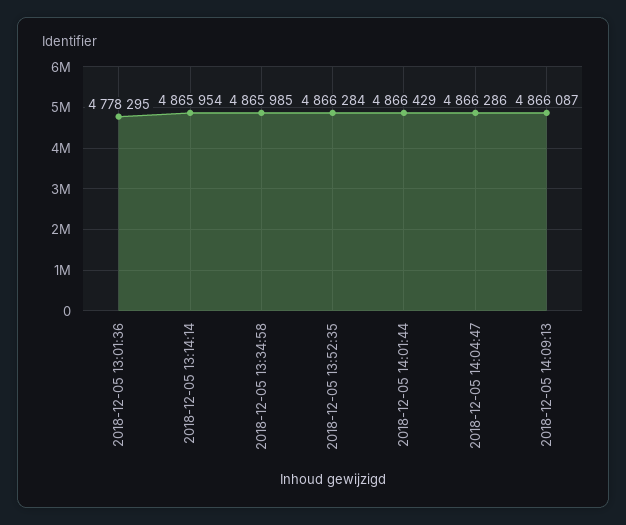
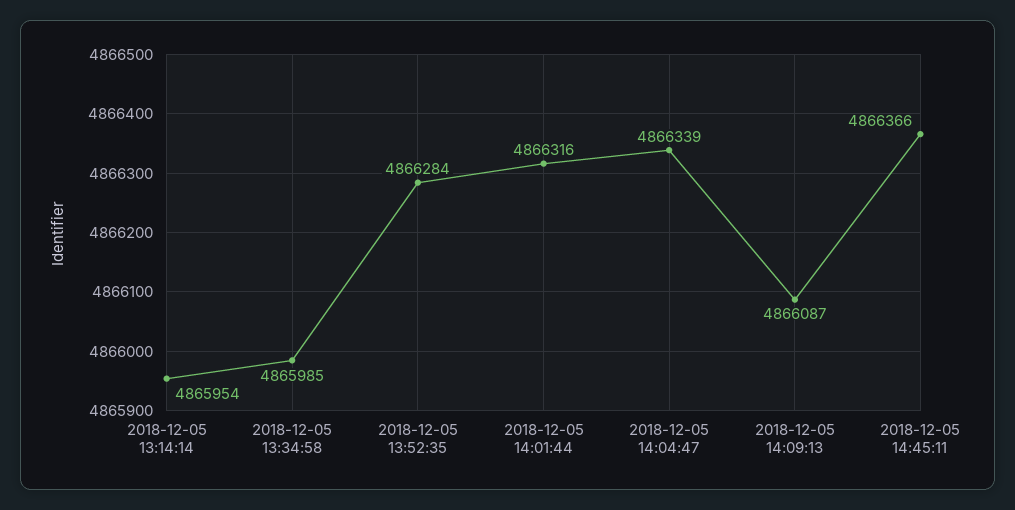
2018-12-05 13:01:36: 4778295 -> none
2018-12-05 14:01:44: 4866429 -> 4866316
2018-12-05 14:04:47: 4866286 -> 4866339
2018-12-05 14:45:11: none -> 4866366

